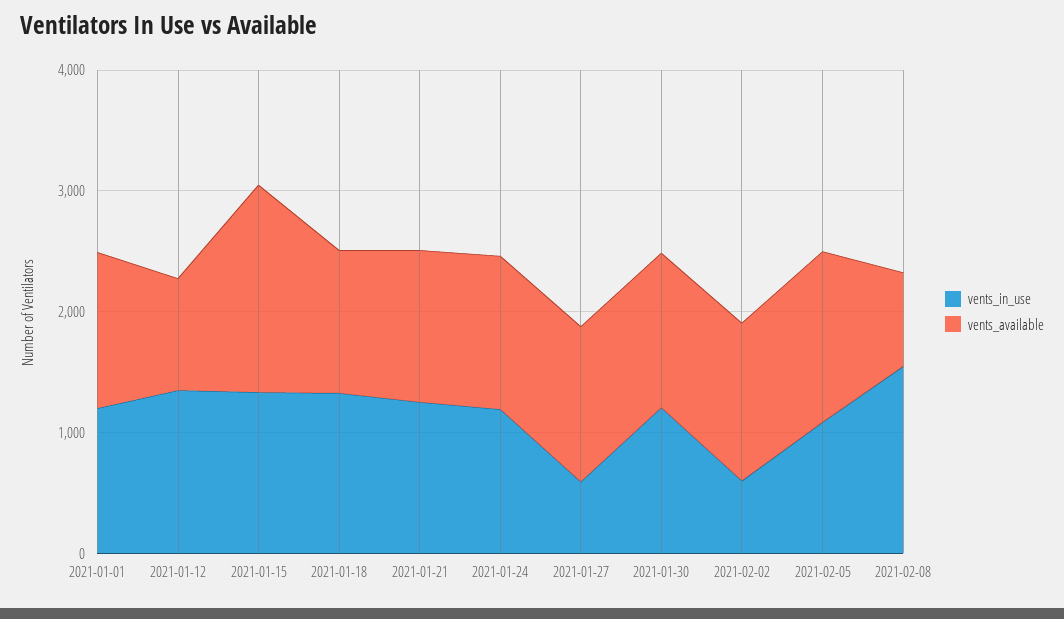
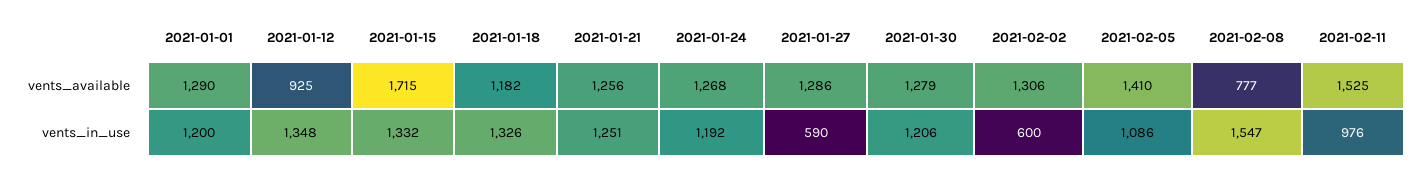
vents_available, 2021-02-11: none -> 1525
vents_in_use, 2021-02-11: none -> 976

